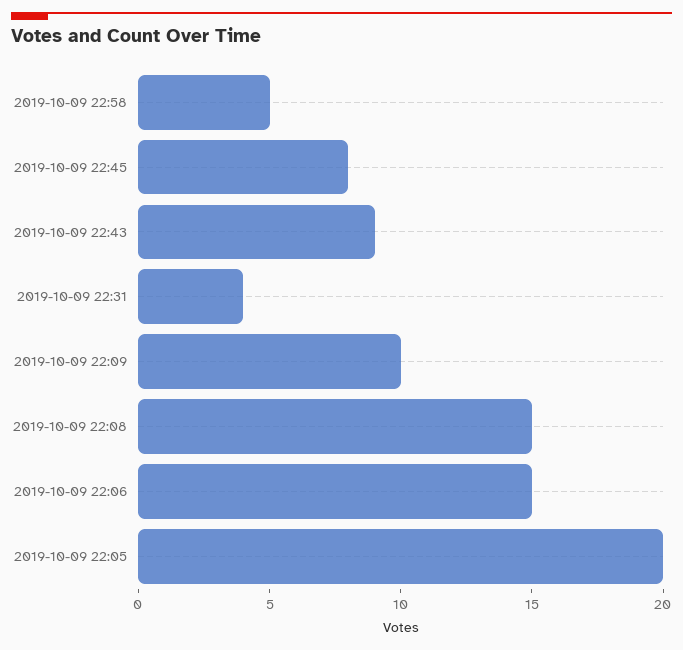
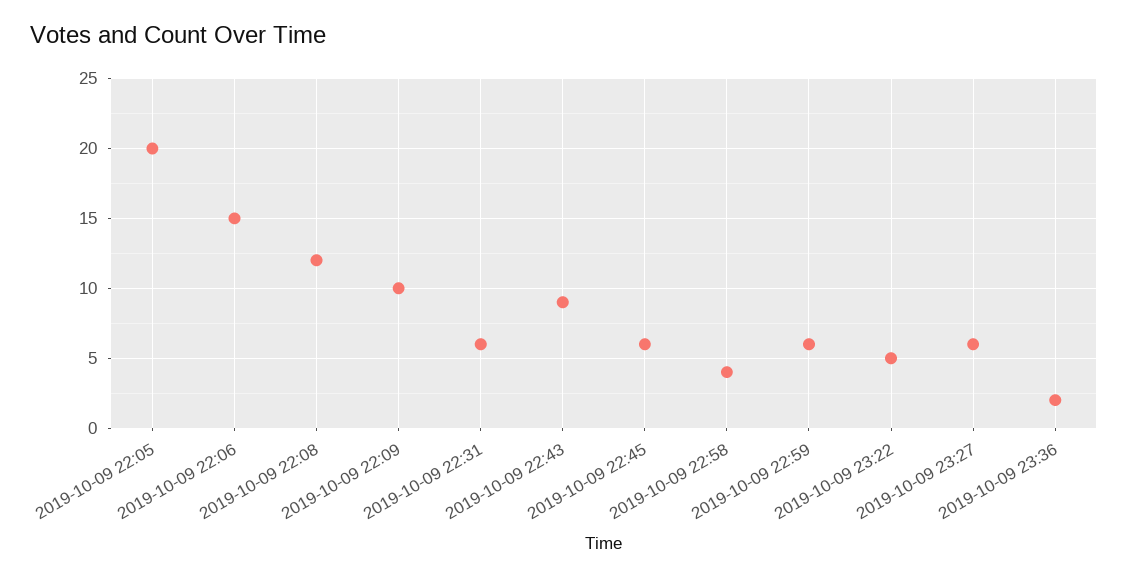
2019-10-09 22:58: 5 -> 4
2019-10-09 22:45: 8 -> 6
2019-10-09 22:31: 4 -> 6
2019-10-09 22:08: 15 -> 12
2019-10-09 22:59: none -> 6
2019-10-09 23:22: none -> 5
2019-10-09 23:27: none -> 6
2019-10-09 23:36: none -> 2

